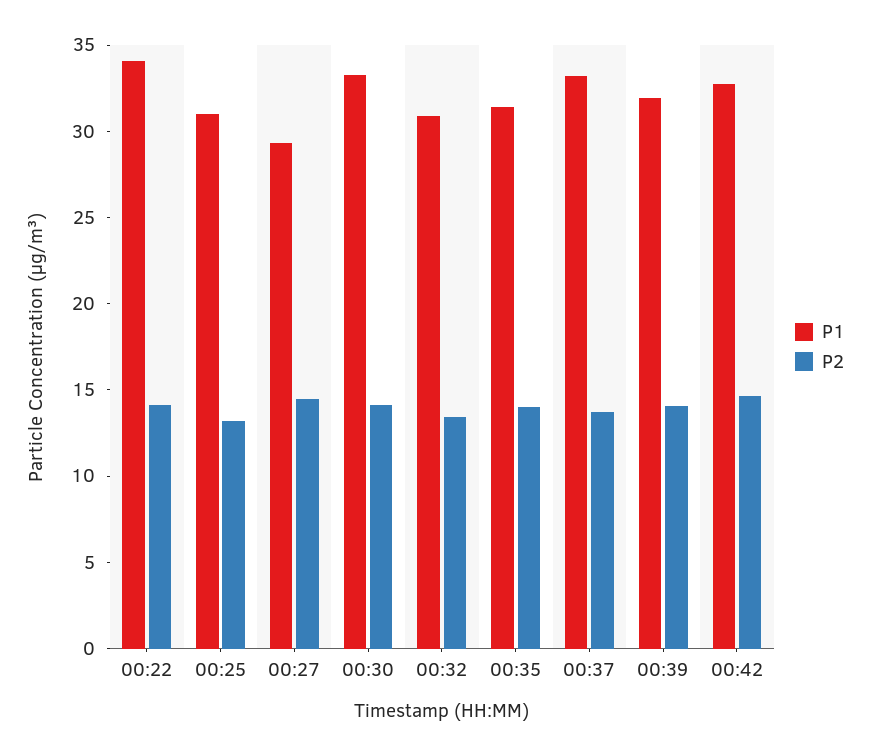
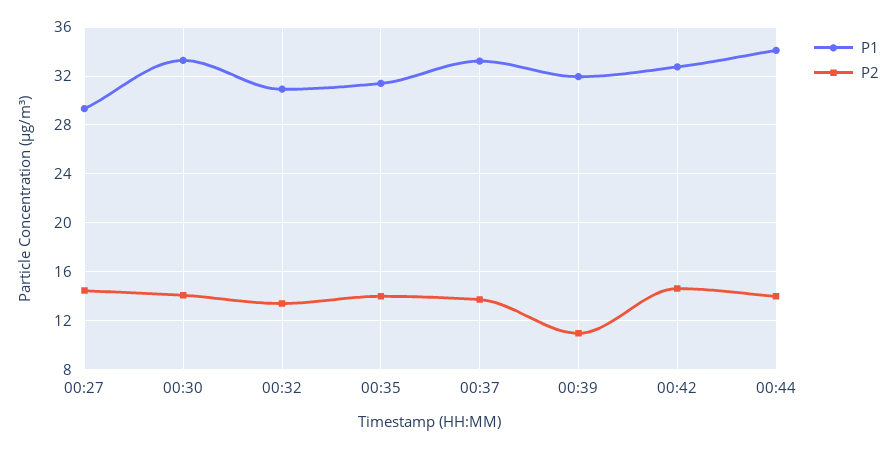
P1, 00:22: 34 -> none
P2, 00:22: 14 -> none
P1, 00:25: 31 -> none
P2, 00:25: 13 -> none
P2, 00:39: 14 -> 11
P1, 00:44: none -> 34
P2, 00:44: none -> 14

